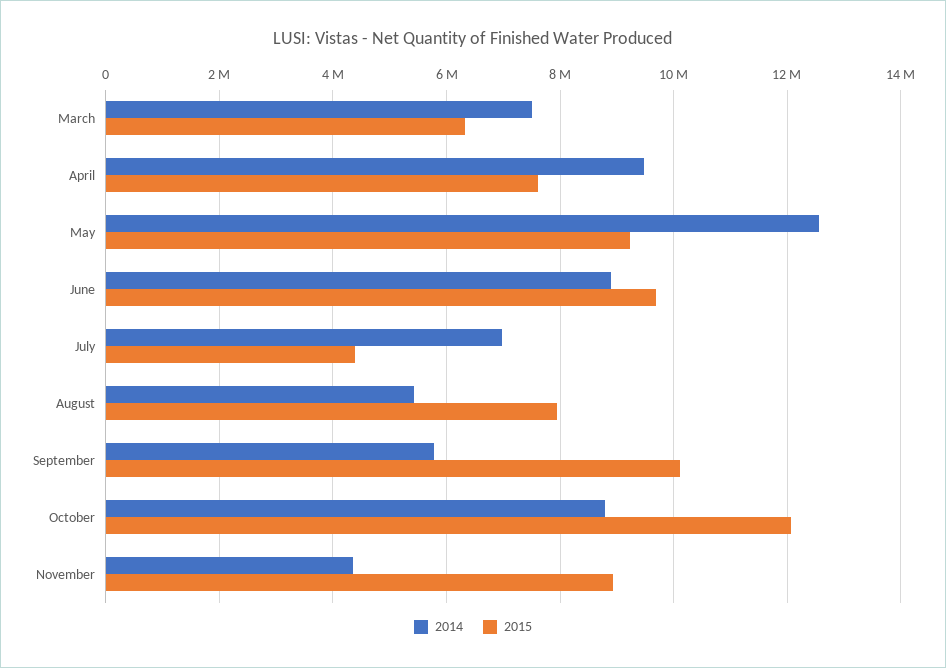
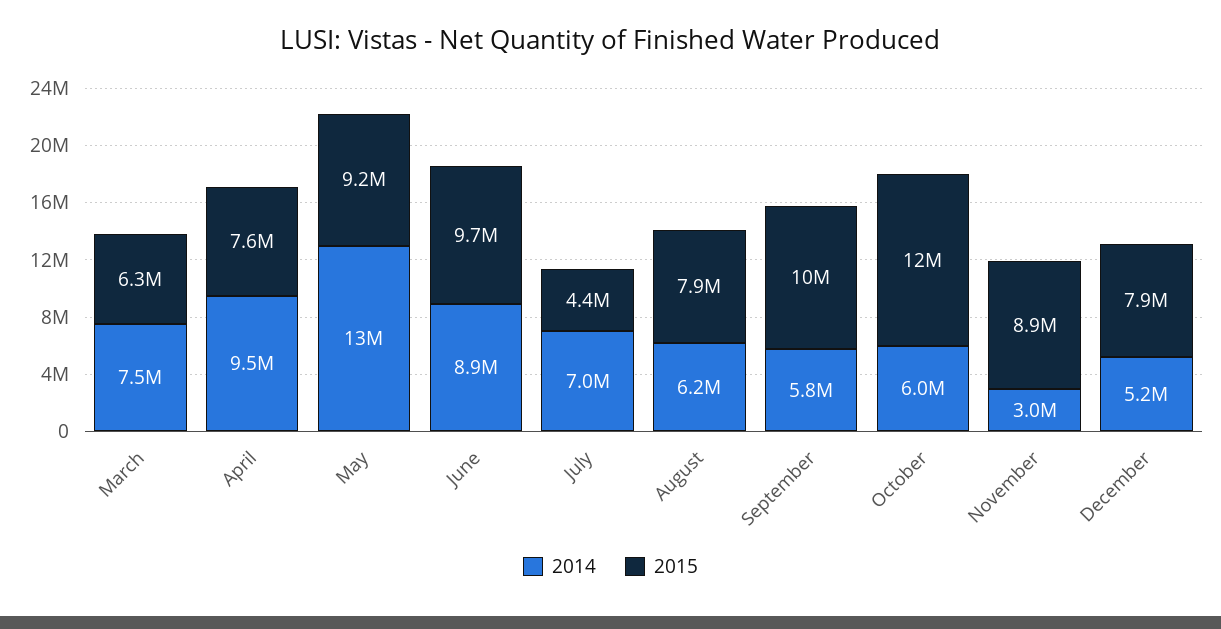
2014, August: 5400000 -> 6200000
2014, October: 8800000 -> 6000000
2014, November: 4400000 -> 3000000
2014, December: none -> 5200000
2015, December: none -> 7900000

